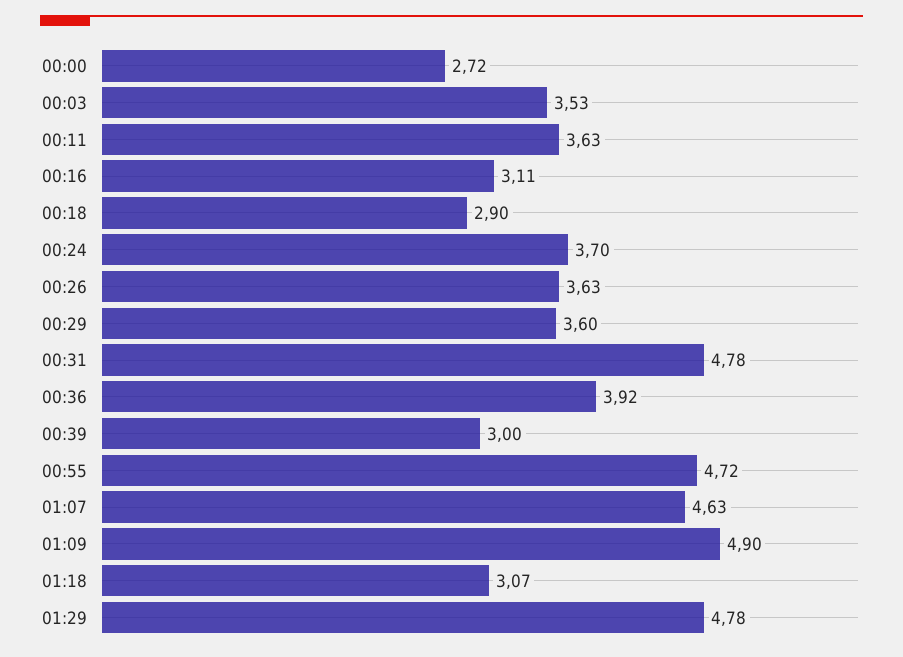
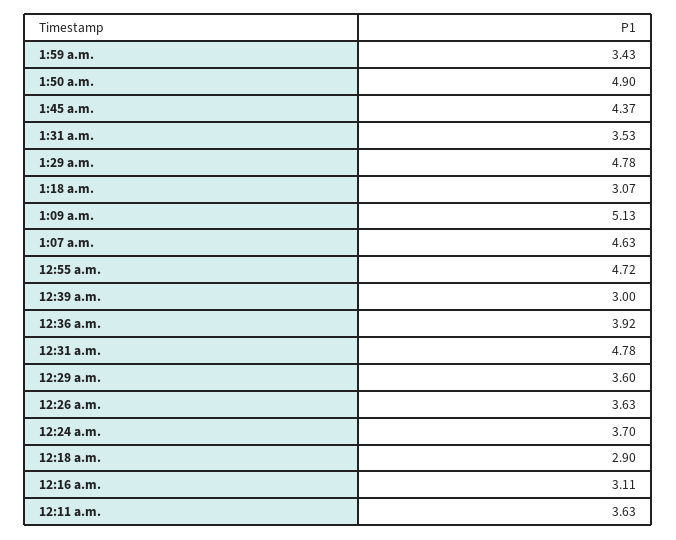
00:00: 2.72 -> none
00:03: 3.53 -> none
01:09: 4.9 -> 5.13
1:59 a.m.: none -> 3.43
1:50 a.m.: none -> 4.9
1:45 a.m.: none -> 4.37
1:31 a.m.: none -> 3.53

